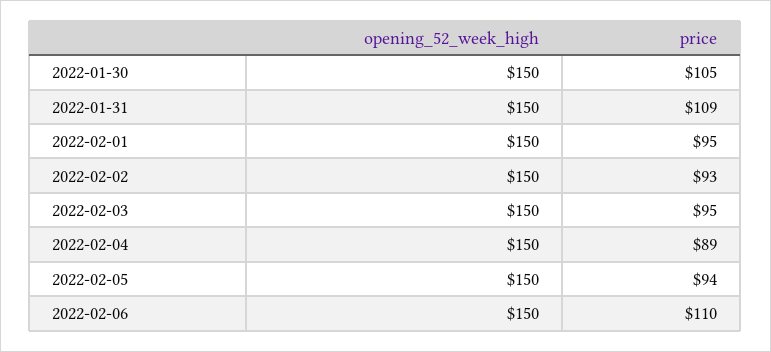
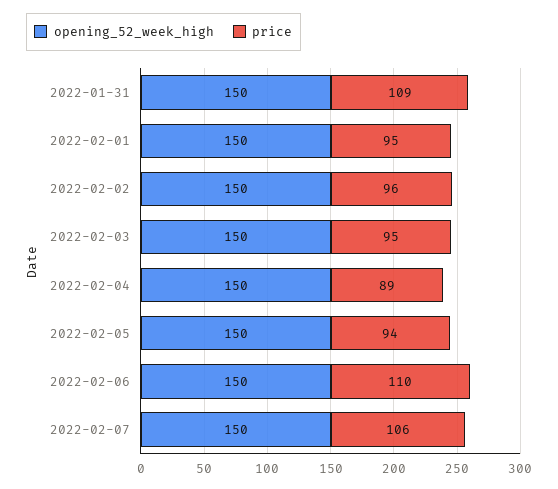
opening_52_week_high, 2022-01-30: 150 -> none
price, 2022-01-30: 105 -> none
price, 2022-02-02: 93 -> 96
opening_52_week_high, 2022-02-07: none -> 150
price, 2022-02-07: none -> 106

